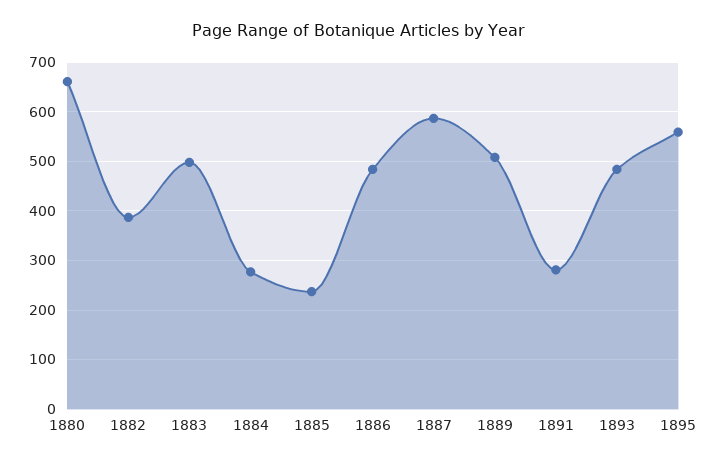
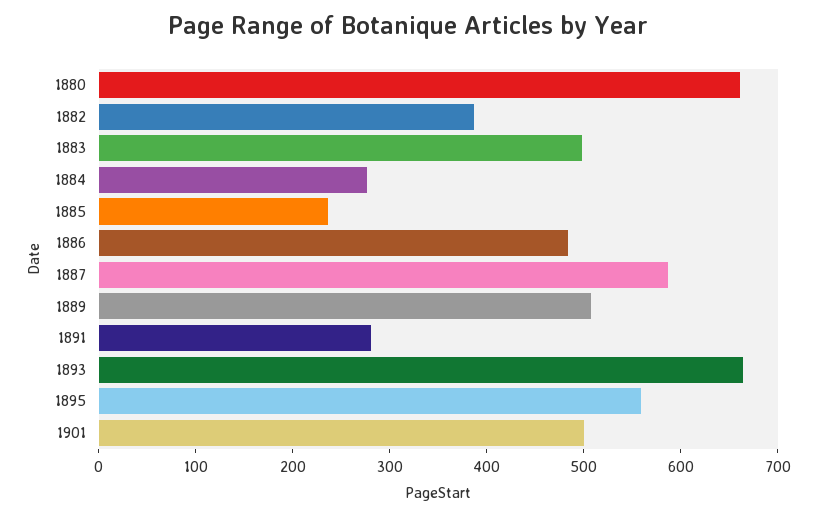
1893: 480 -> 660
1901: none -> 500

